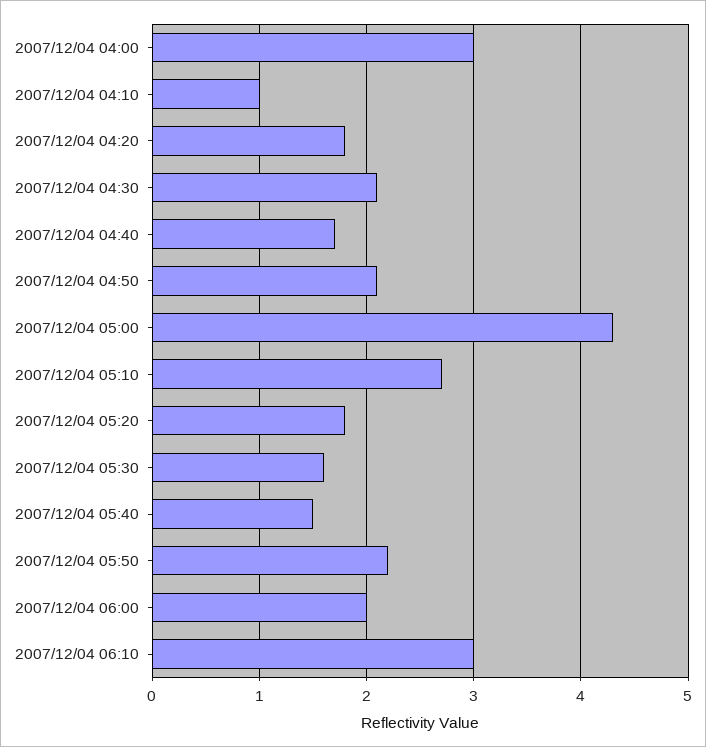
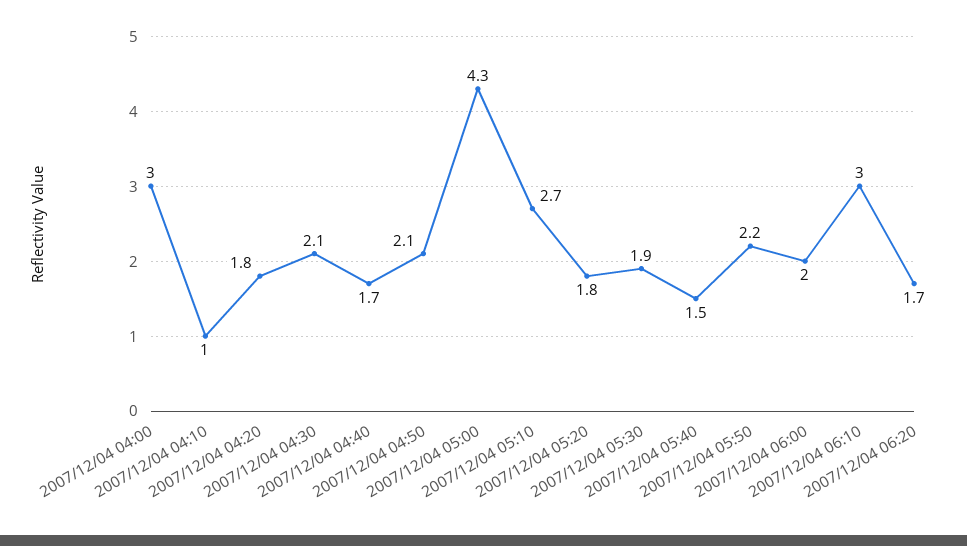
2007/12/04 05:30: 1.6 -> 1.9
2007/12/04 06:20: none -> 1.7

